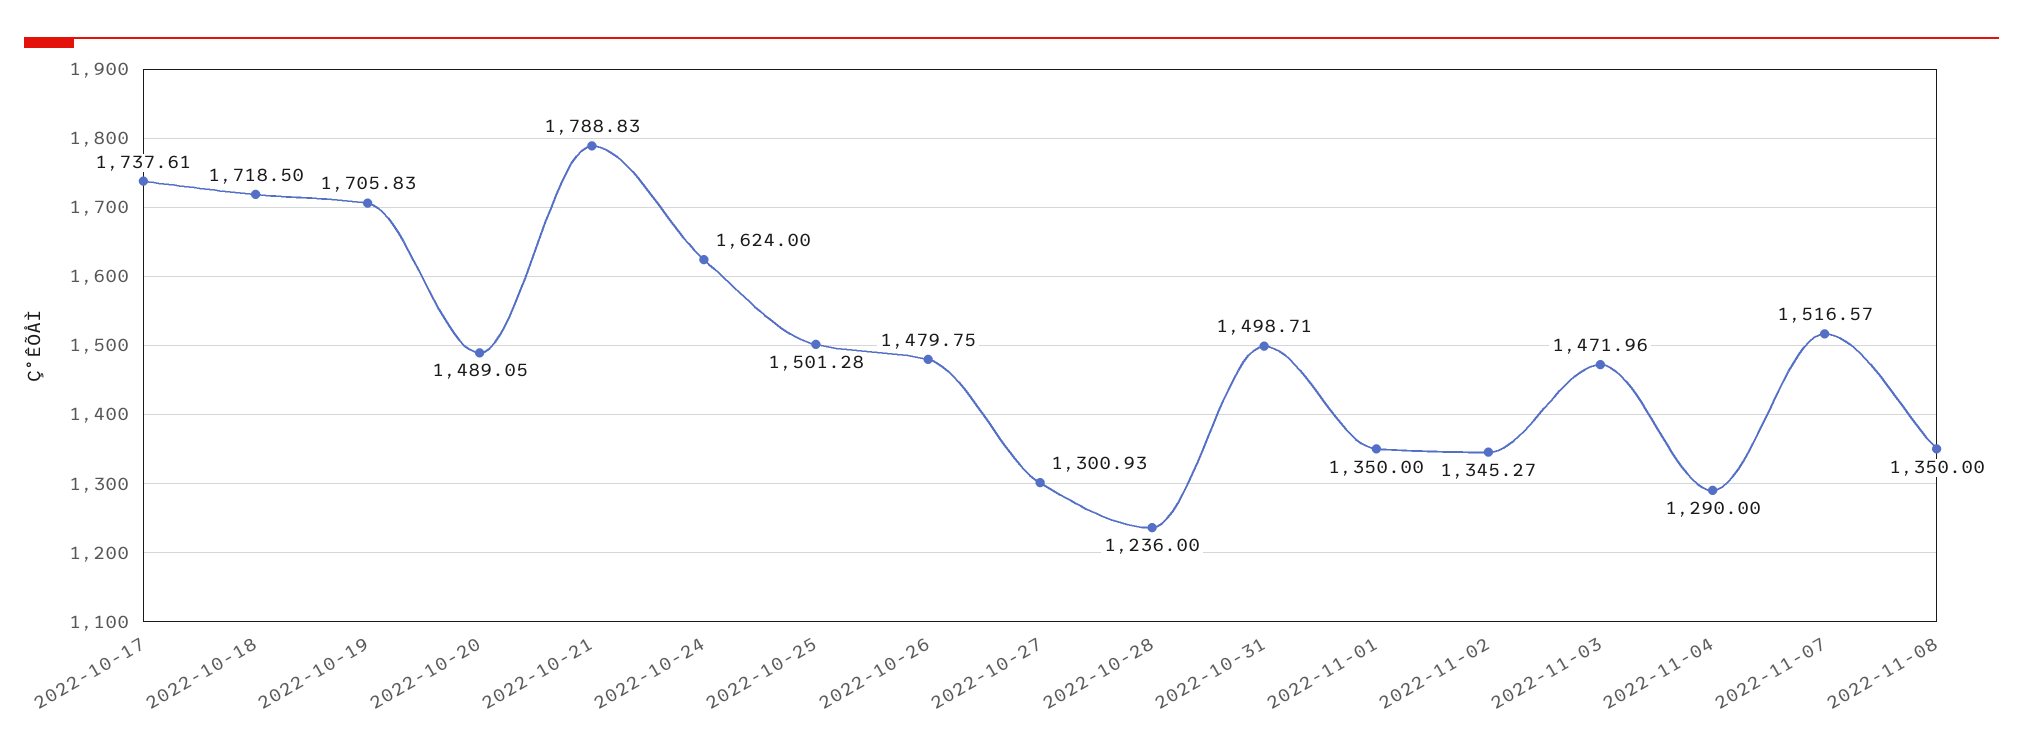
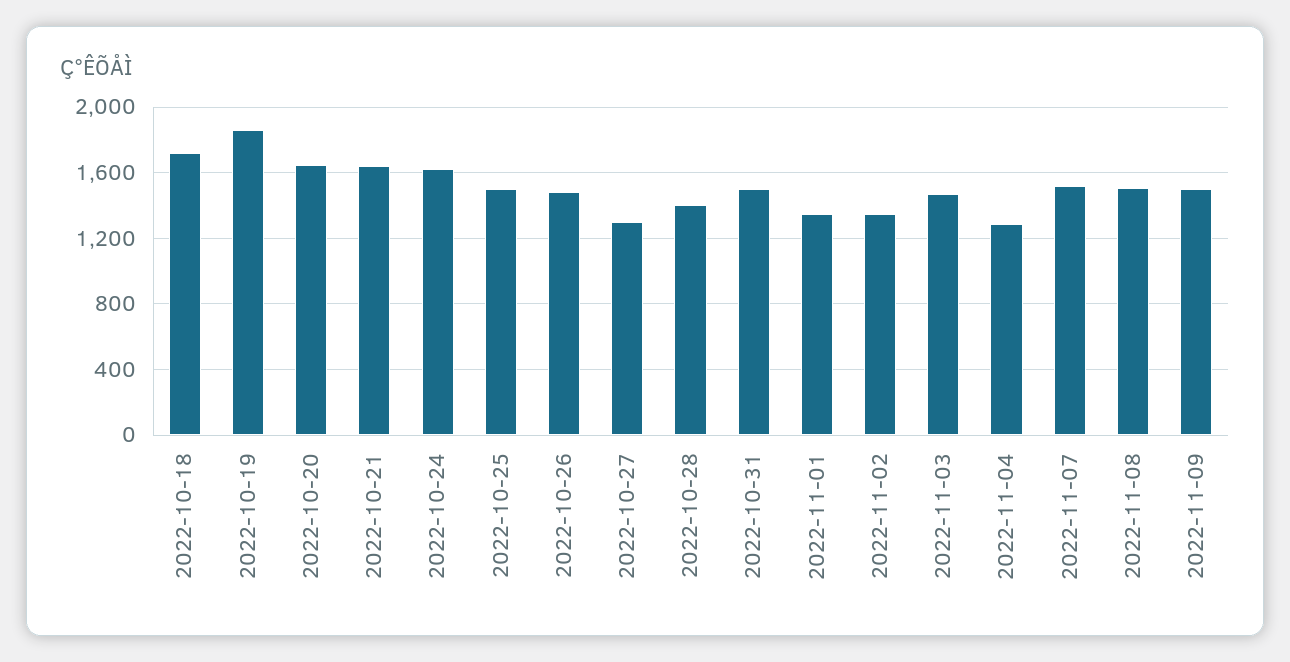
2022-10-17: 1737.61 -> none
2022-10-19: 1705.83 -> 1850
2022-10-20: 1489.05 -> 1650
2022-10-21: 1788.83 -> 1650
2022-10-28: 1236 -> 1400
2022-11-08: 1350 -> 1500
2022-11-09: none -> 1500

